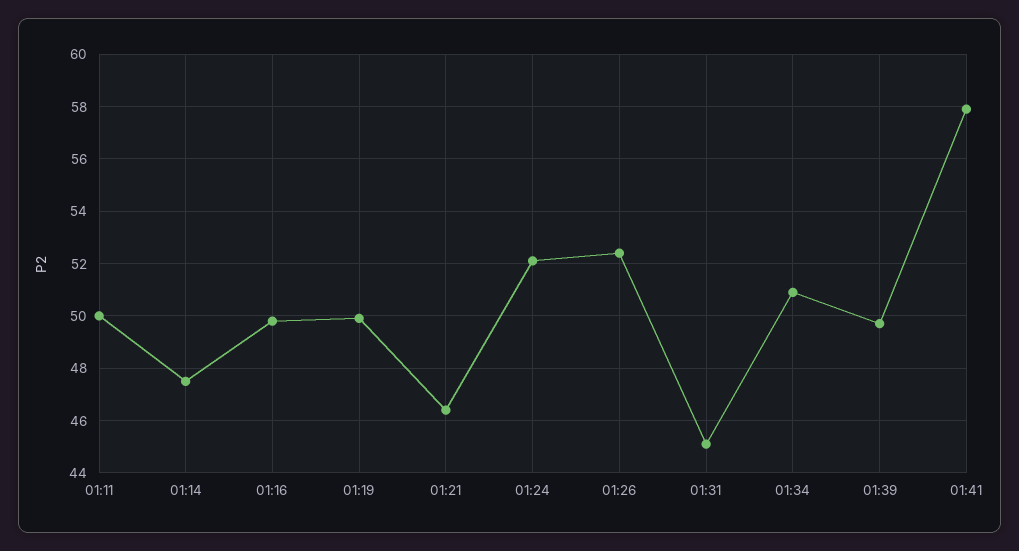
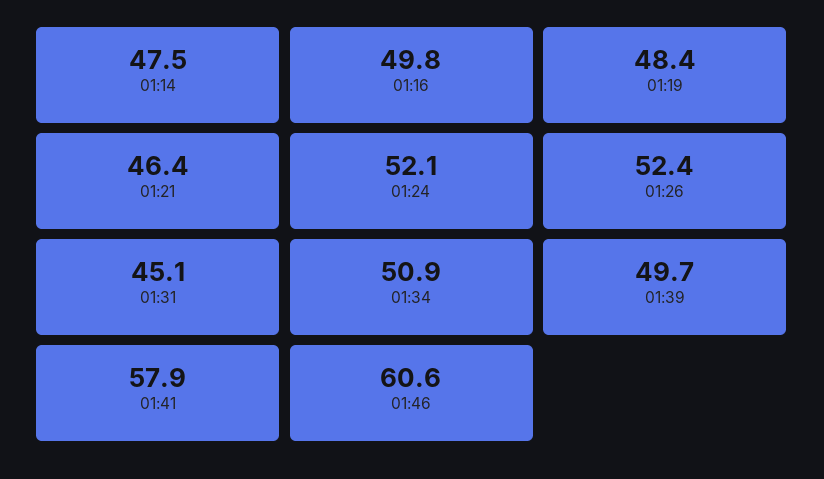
01:11: 50 -> none
01:19: 50 -> 48.4
01:46: none -> 60.6

